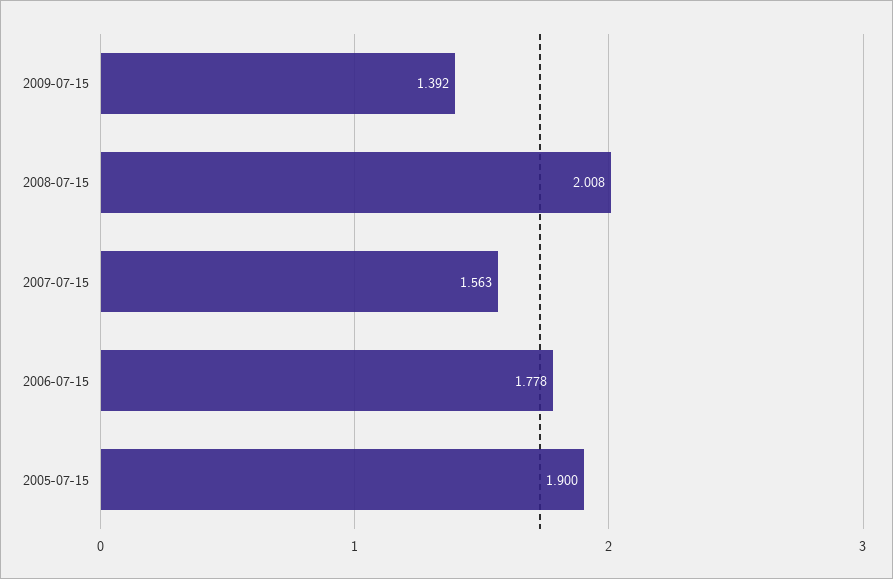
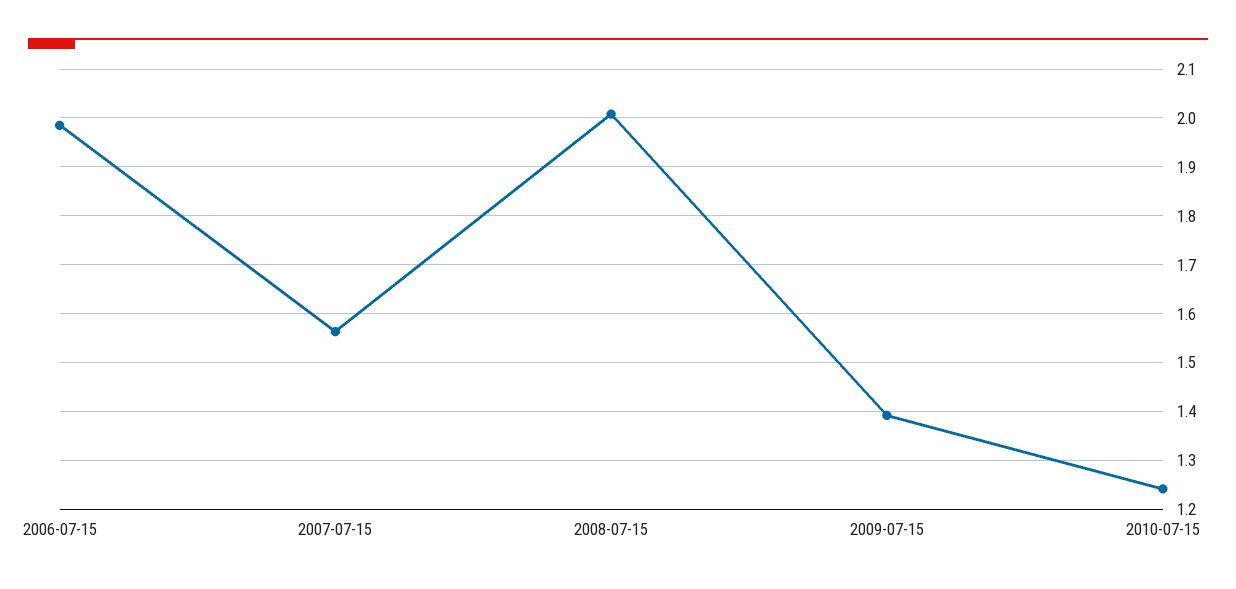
2006-07-15: 1.778 -> 1.98
2005-07-15: 1.9 -> none
2010-07-15: none -> 1.24

